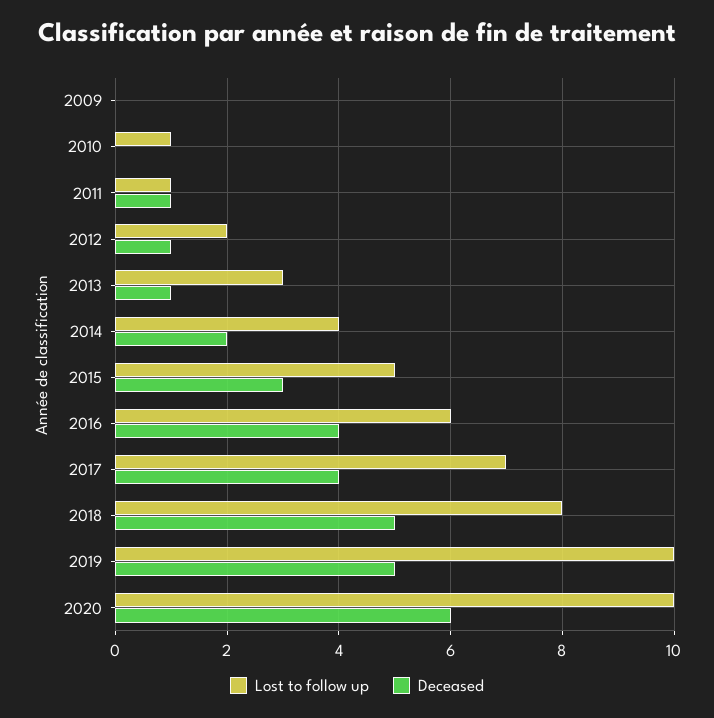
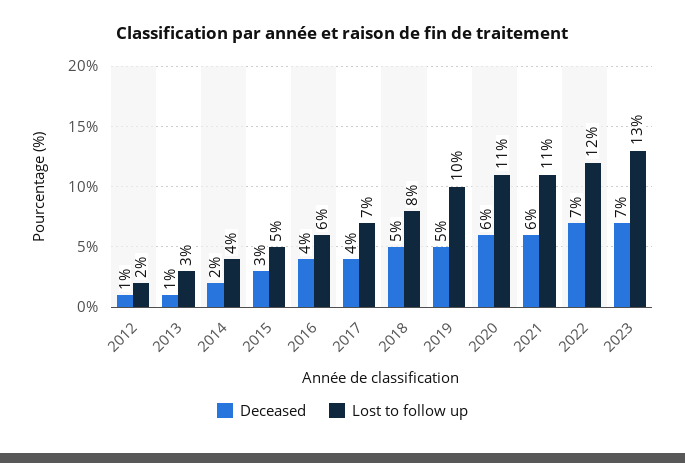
Lost to follow up, 2009: 0 -> none
Deceased, 2009: 0 -> none
Lost to follow up, 2010: 1 -> none
Deceased, 2010: 0 -> none
Lost to follow up, 2011: 1 -> none
Deceased, 2011: 1 -> none
Lost to follow up, 2020: 10 -> 11
Deceased, 2021: none -> 6
Lost to follow up, 2021: none -> 11
Deceased, 2022: none -> 7
Lost to follow up, 2022: none -> 12
Deceased, 2023: none -> 7
Lost to follow up, 2023: none -> 13

